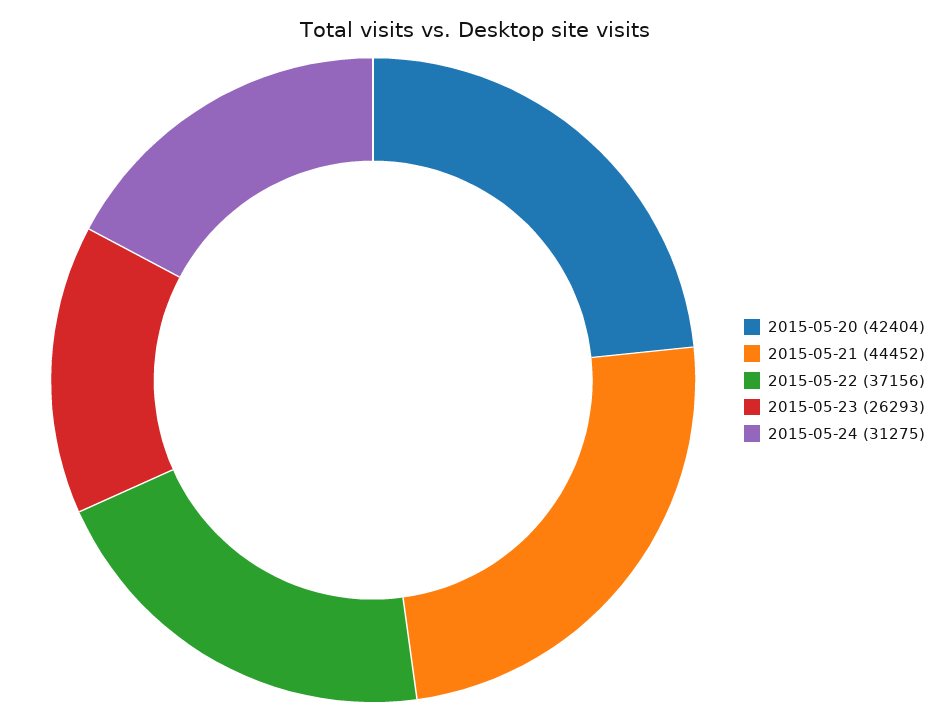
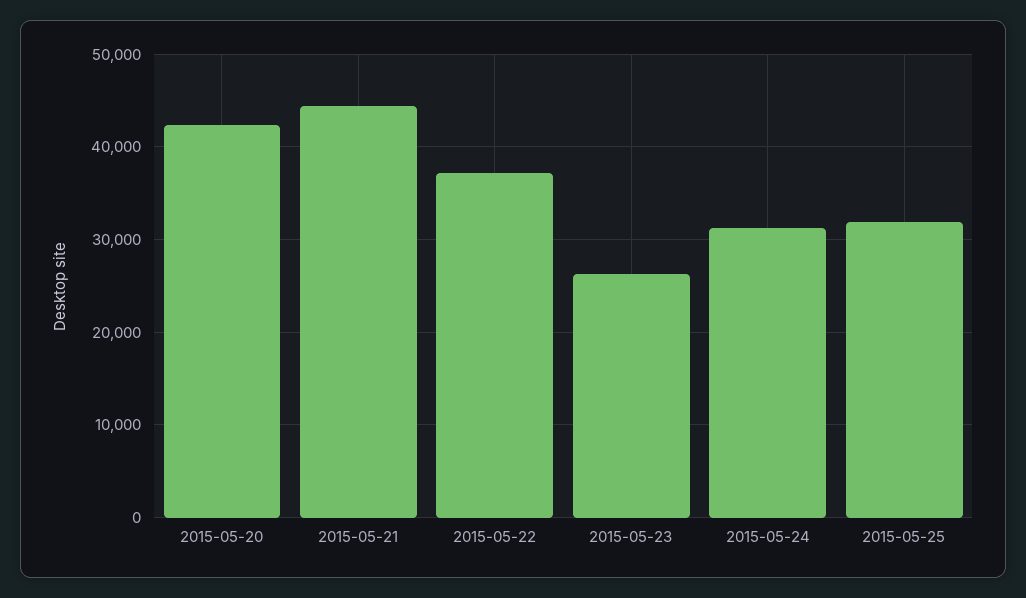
2015-05-25: none -> 32000

